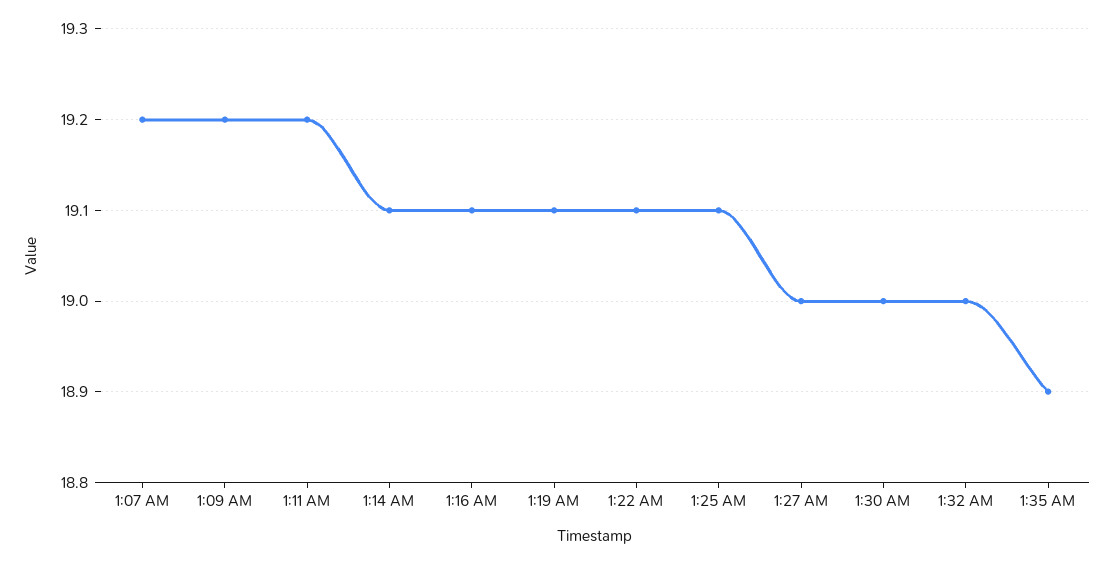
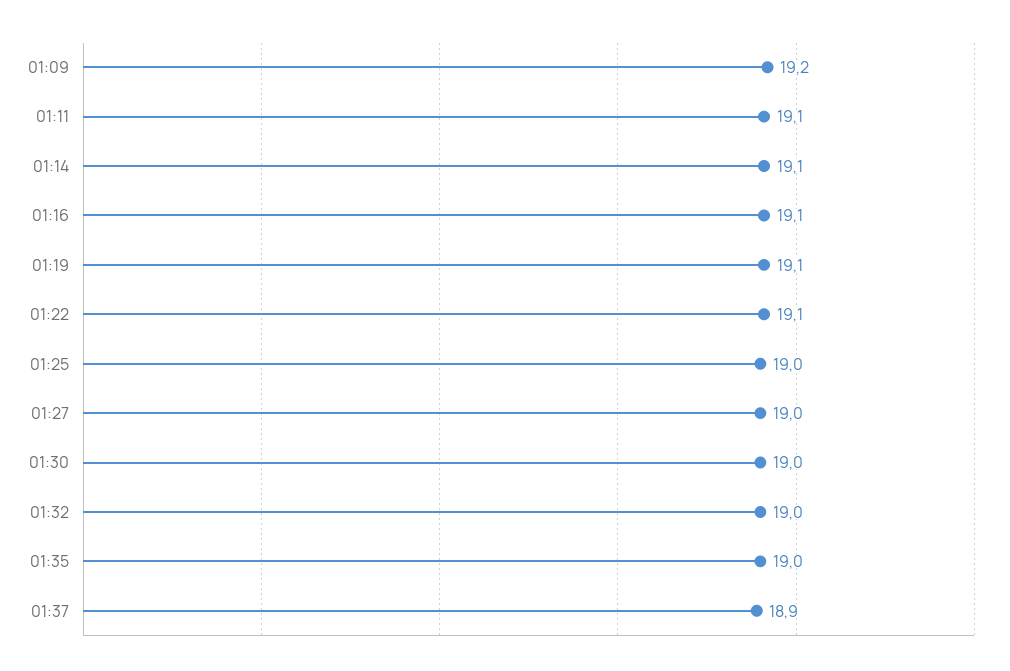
1:07 AM: 19.2 -> none
1:11 AM: 19.2 -> 19.1
1:25 AM: 19.1 -> 19
1:35 AM: 18.9 -> 19
01:37: none -> 18.9

